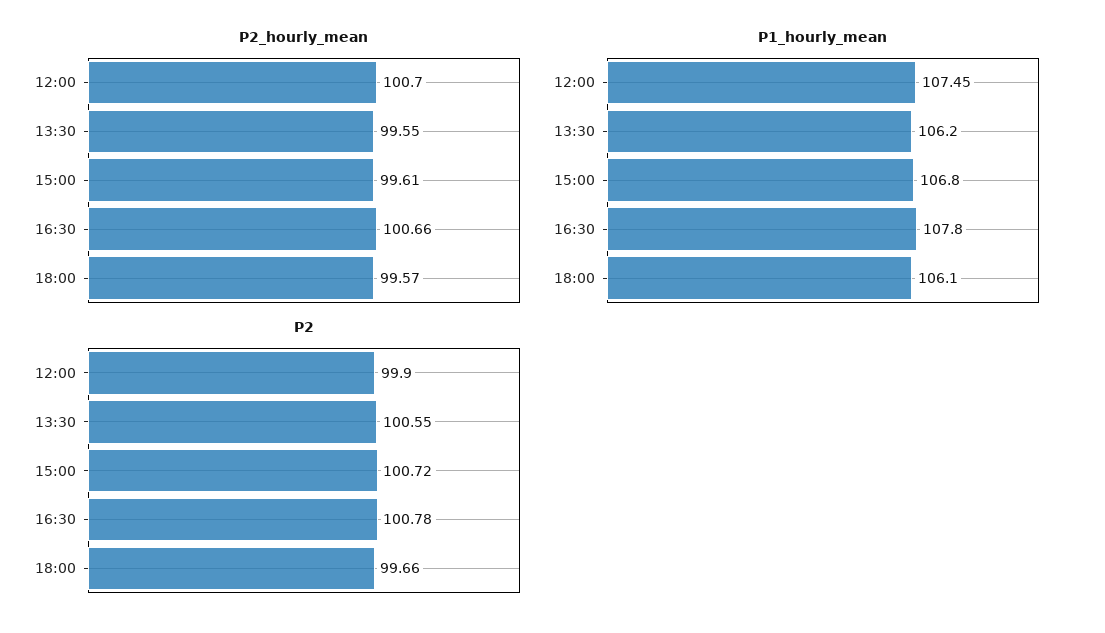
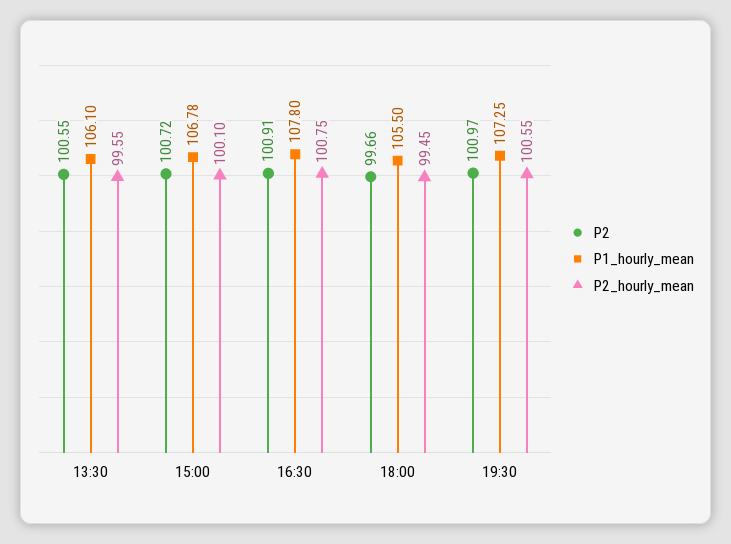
P2_hourly_mean, 12:00: 100.7 -> none
P2_hourly_mean, 15:00: 99.61 -> 100.1
P2_hourly_mean, 16:30: 100.66 -> 100.75
P2_hourly_mean, 18:00: 99.57 -> 99.45
P1_hourly_mean, 12:00: 107.45 -> none
P1_hourly_mean, 13:30: 106.2 -> 106.1
P1_hourly_mean, 15:00: 106.8 -> 106.78
P1_hourly_mean, 18:00: 106.1 -> 105.5
P2, 12:00: 99.9 -> none
P2, 16:30: 100.78 -> 100.91
P2, 19:30: none -> 100.97
P1_hourly_mean, 19:30: none -> 107.25
P2_hourly_mean, 19:30: none -> 100.55

